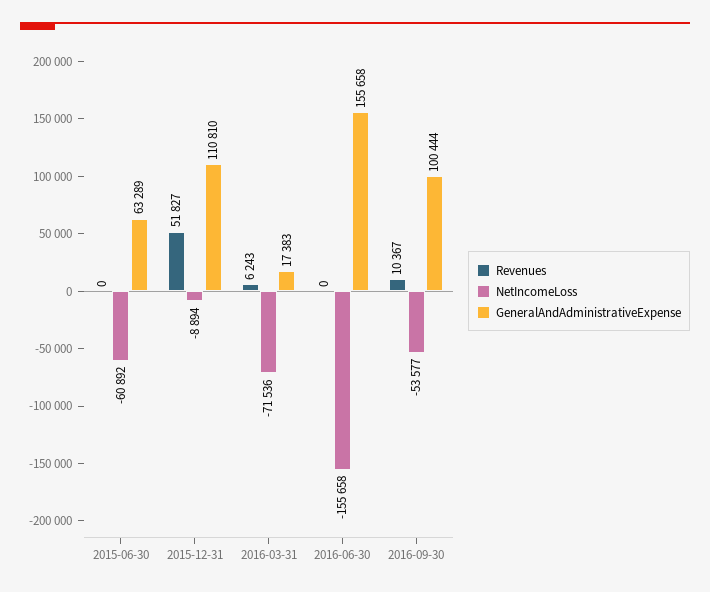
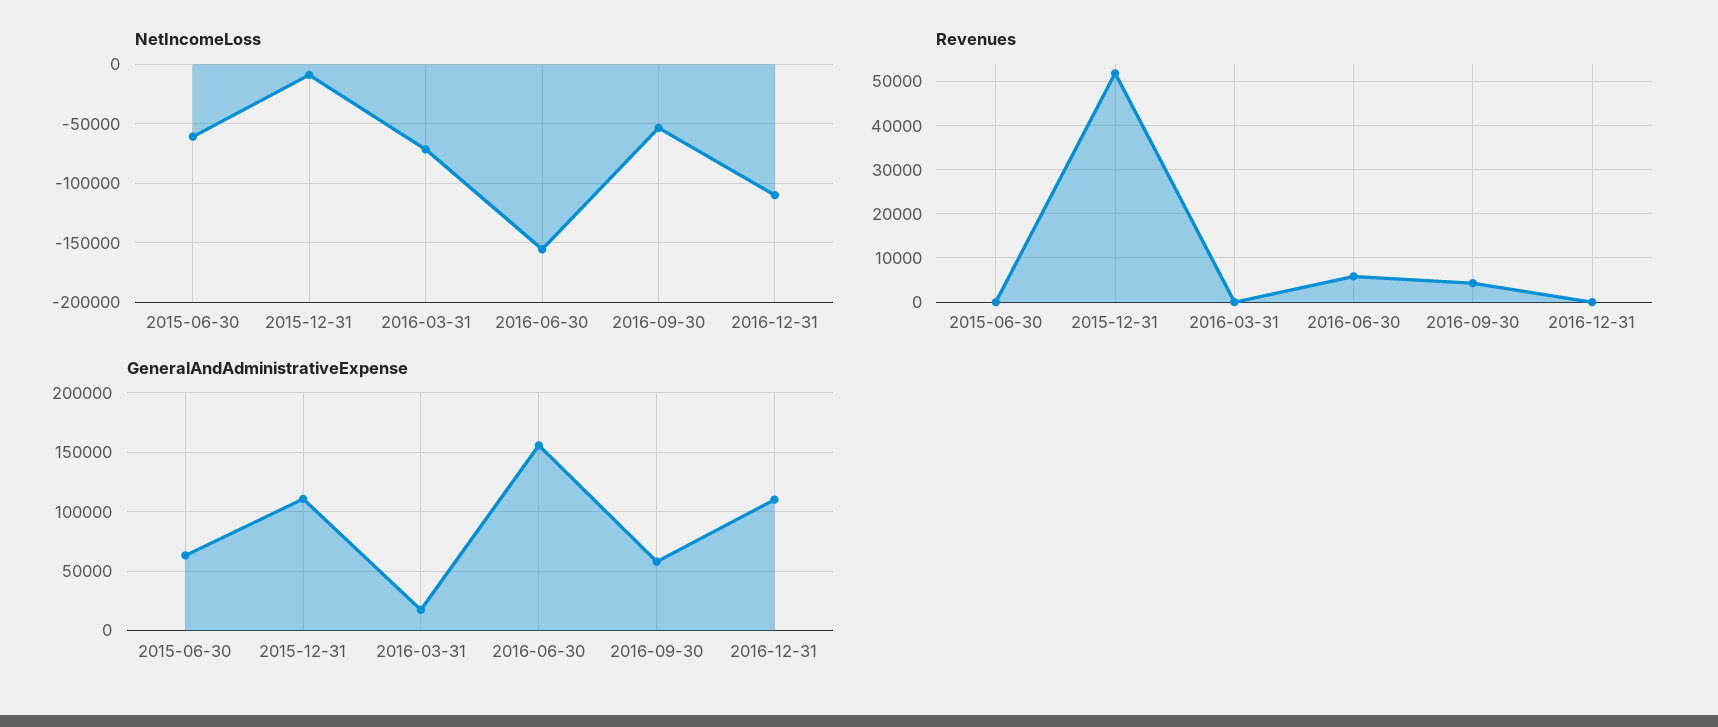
Revenues, 2016-03-31: 6243 -> 0
Revenues, 2016-06-30: 0 -> 6000
Revenues, 2016-09-30: 10367 -> 4000
GeneralAndAdministrativeExpense, 2016-09-30: 100444 -> 60000
NetIncomeLoss, 2016-12-31: none -> -110000
Revenues, 2016-12-31: none -> 0
GeneralAndAdministrativeExpense, 2016-12-31: none -> 110000

